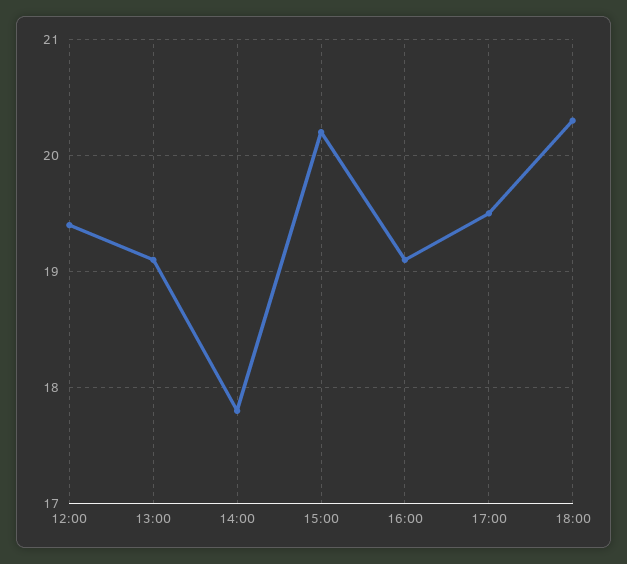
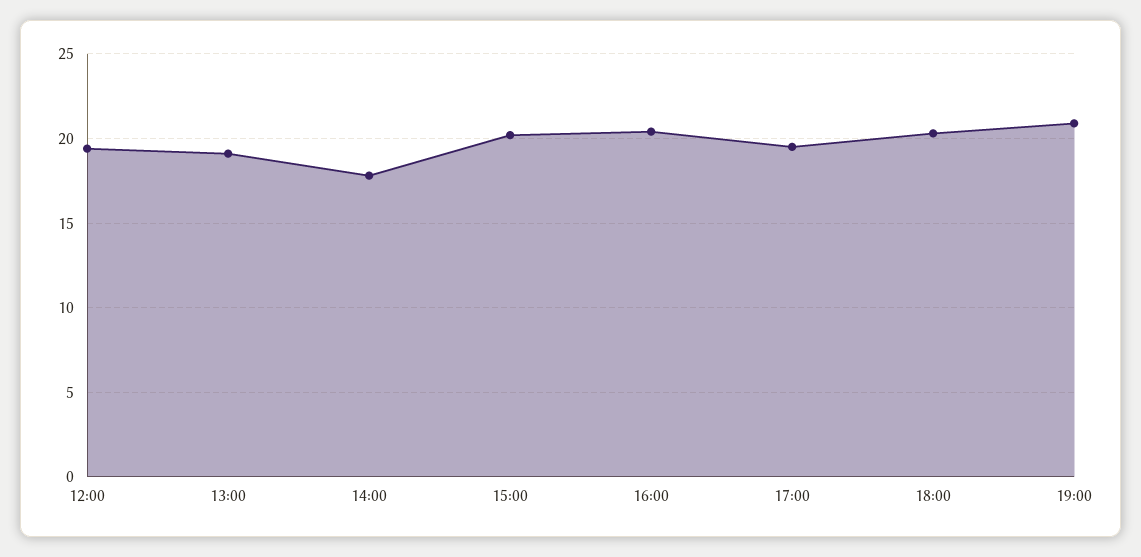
16:00: 19.1 -> 20.5
19:00: none -> 21

